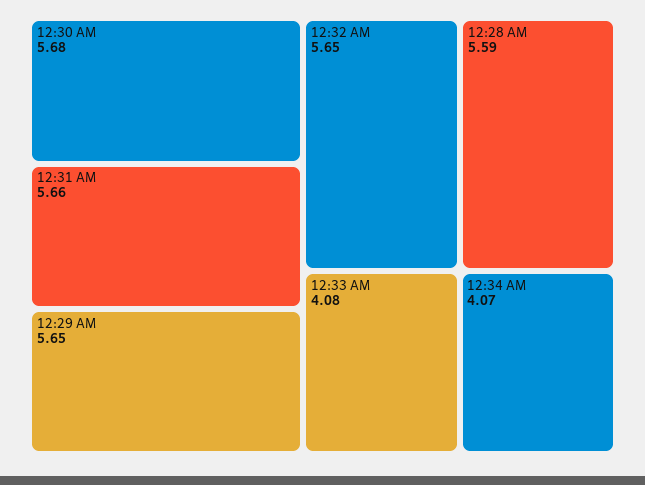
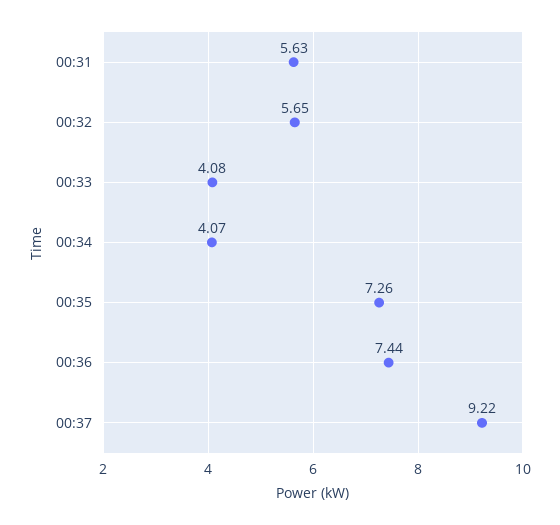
12:30 AM: 5.68 -> none
12:31 AM: 5.66 -> 5.63
12:29 AM: 5.65 -> none
12:28 AM: 5.59 -> none
00:35: none -> 7.26
00:36: none -> 7.44
00:37: none -> 9.22

